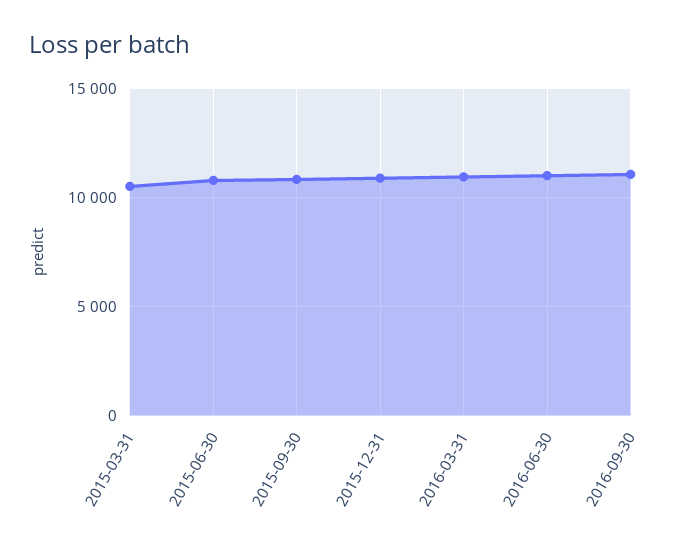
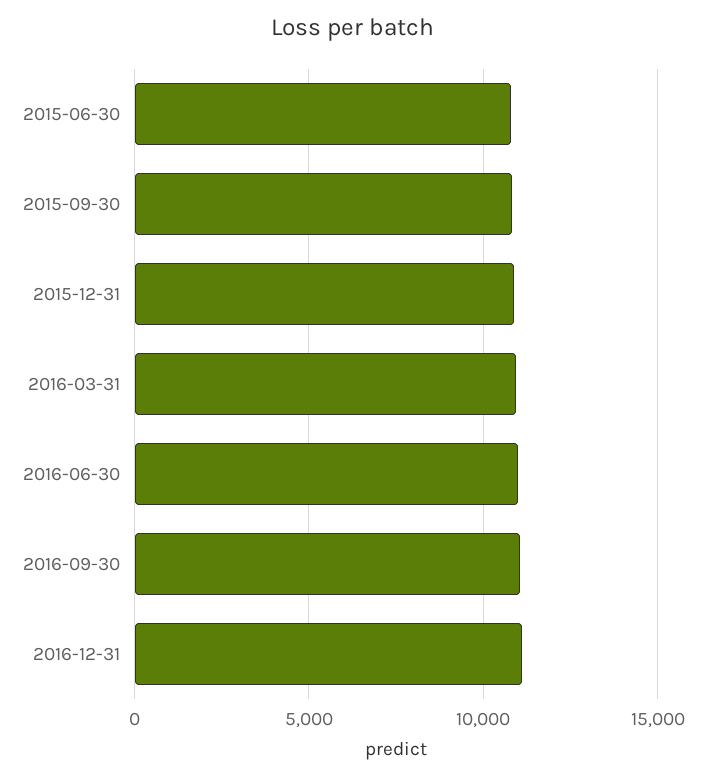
2015-03-31: 10500 -> none
2016-12-31: none -> 11000

